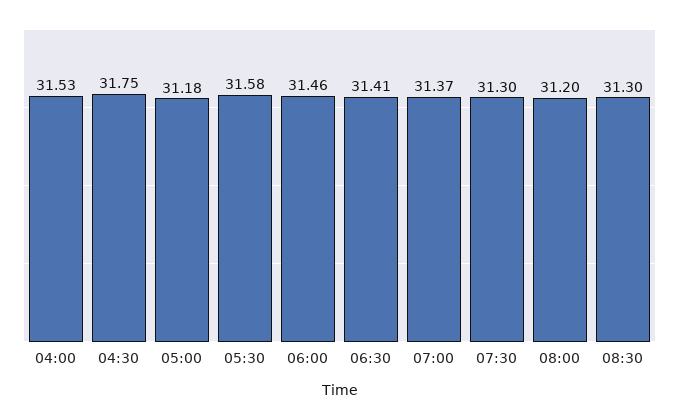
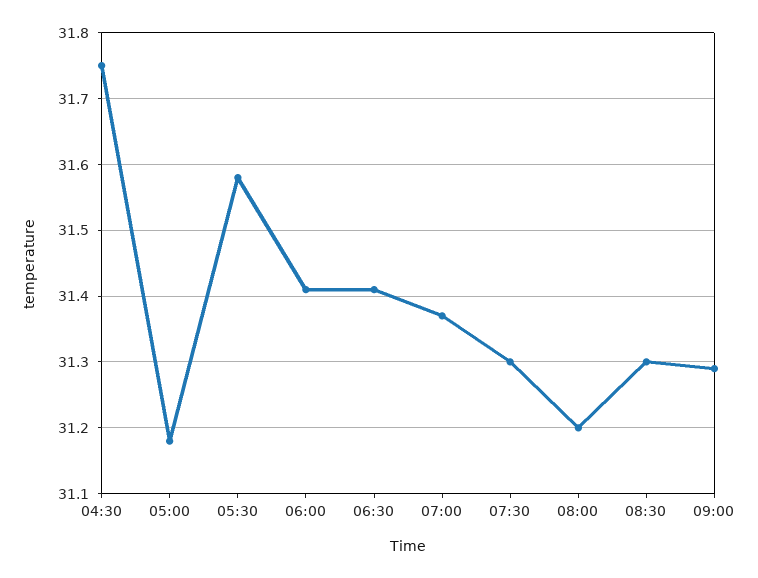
04:00: 31.53 -> none
06:00: 31.46 -> 31.41
09:00: none -> 31.29

